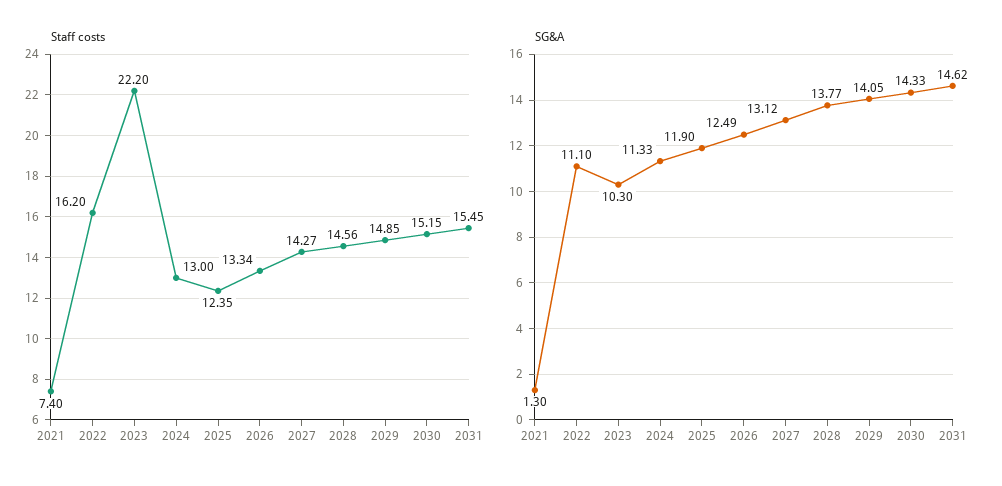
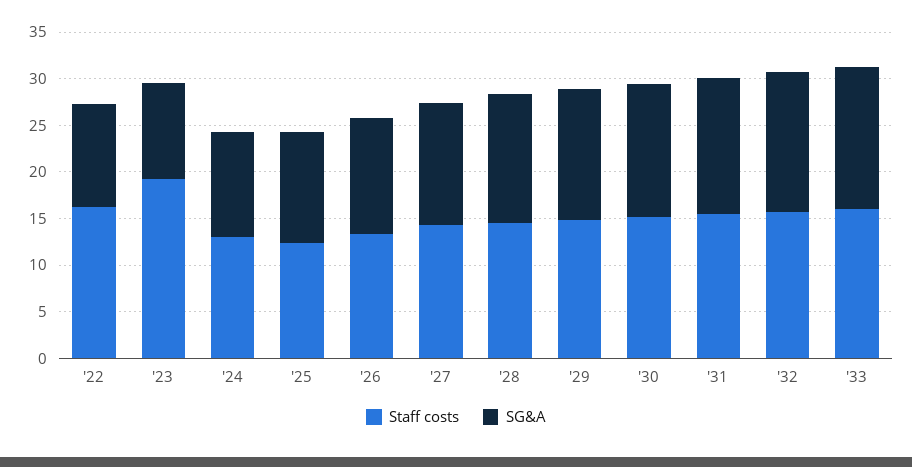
Staff costs, 2021: 7.4 -> none
Staff costs, 2023: 22.2 -> 19
SG&A, 2021: 1.3 -> none
Staff costs, '32: none -> 16
SG&A, '32: none -> 15
Staff costs, '33: none -> 16
SG&A, '33: none -> 15

